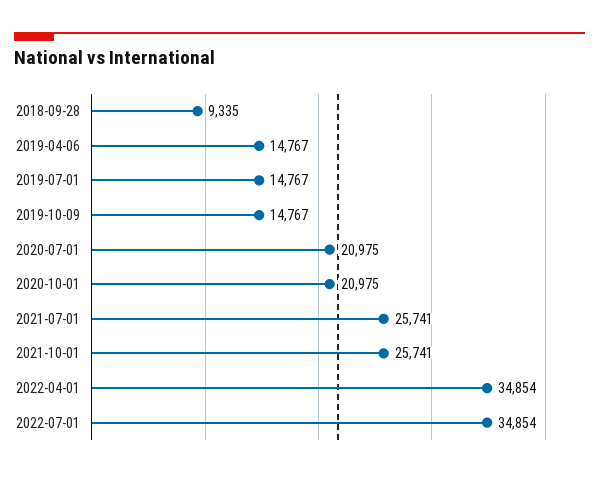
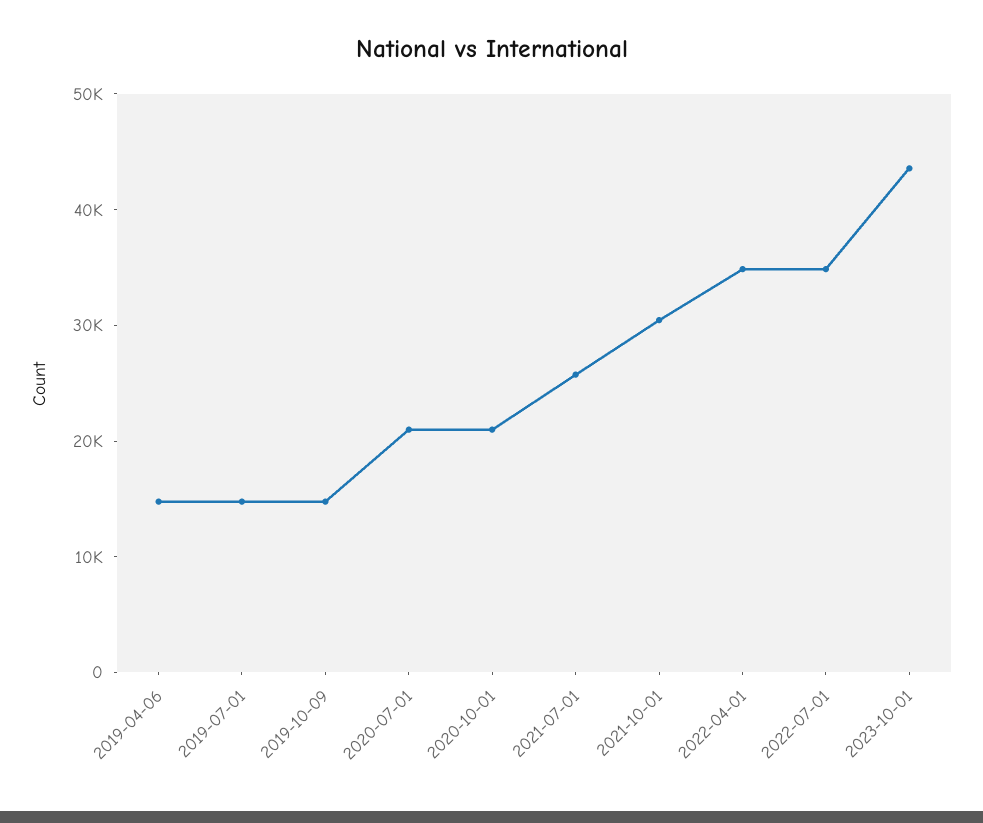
2018-09-28: 9335 -> none
2021-10-01: 25741 -> 30000
2023-10-01: none -> 44000

